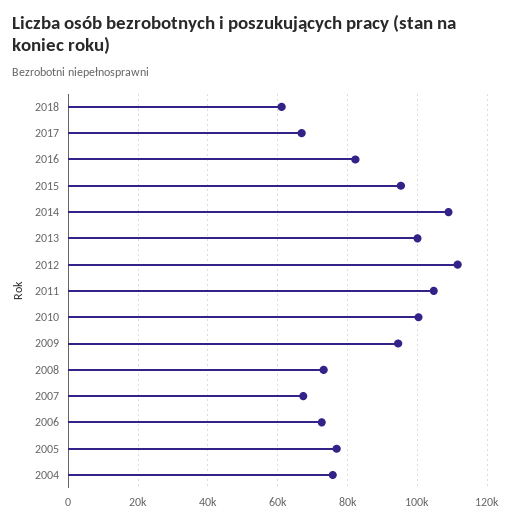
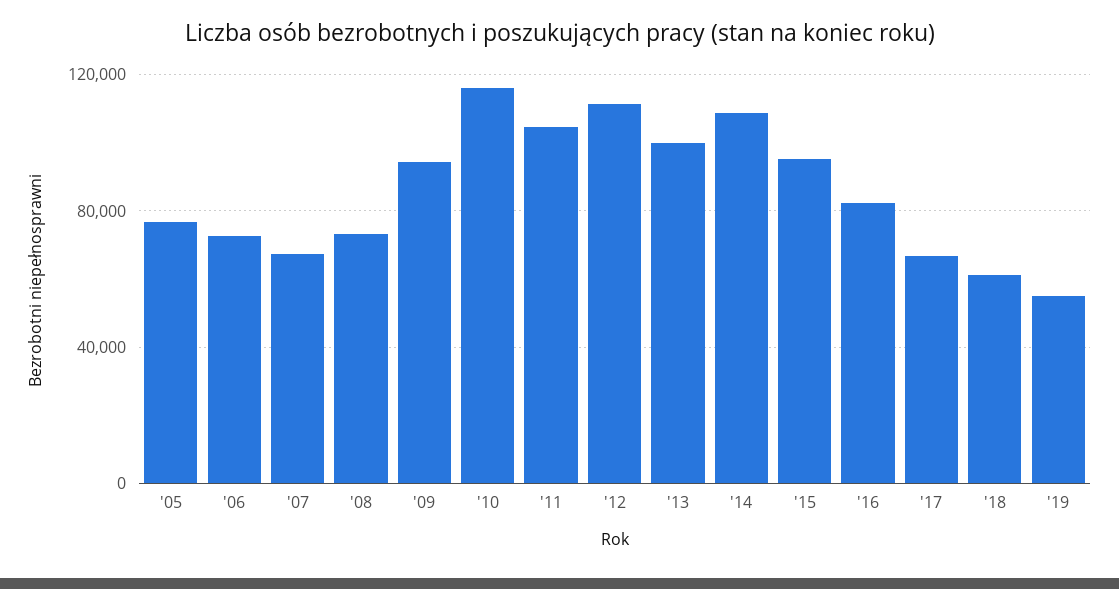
2010: 100000 -> 115000
2004: 76000 -> none
'19: none -> 55000

